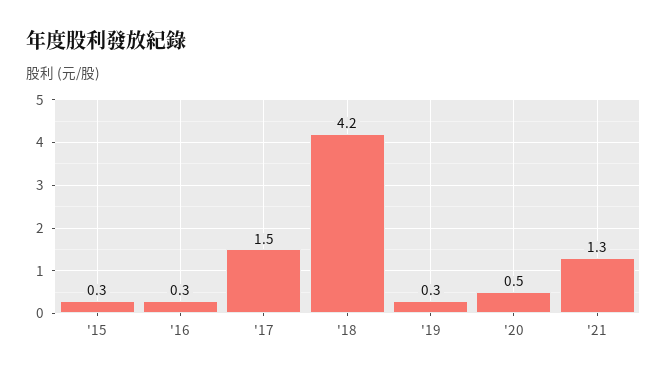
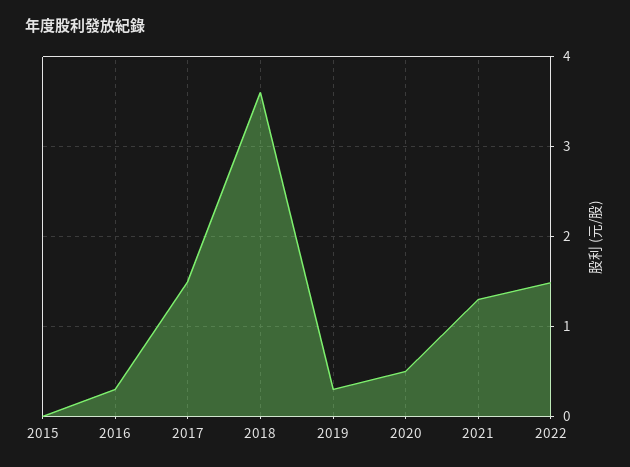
'15: 0.3 -> 0
'18: 4.2 -> 3.6
2022: none -> 1.5

